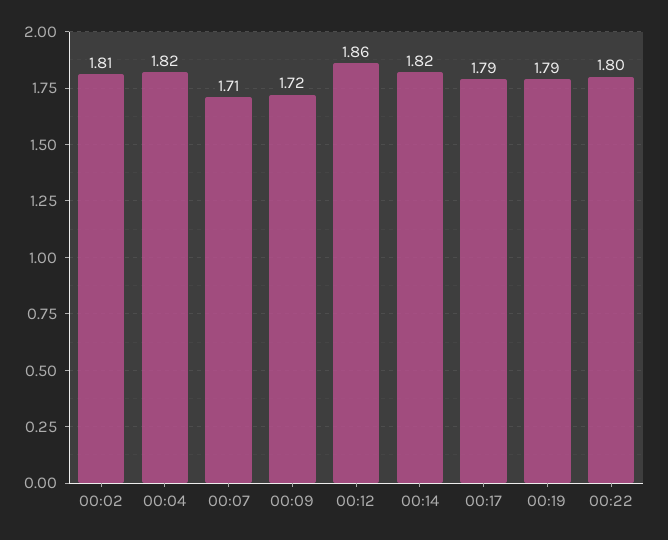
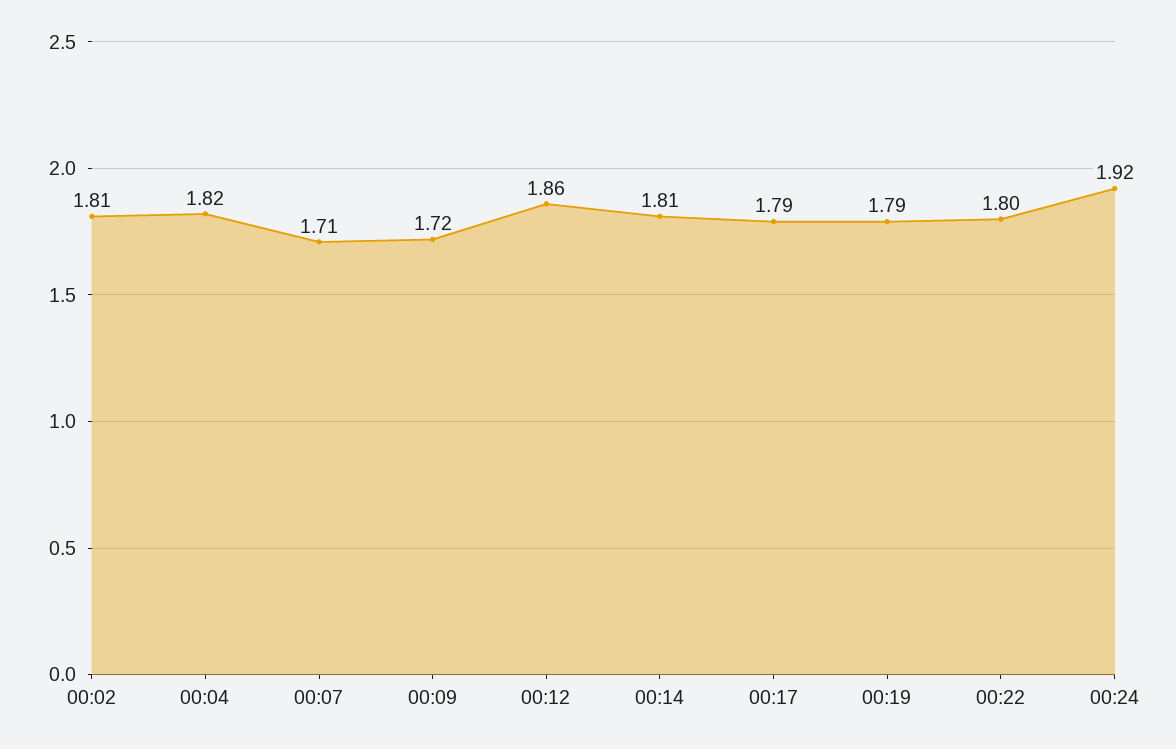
00:14: 1.82 -> 1.81
00:24: none -> 1.92

